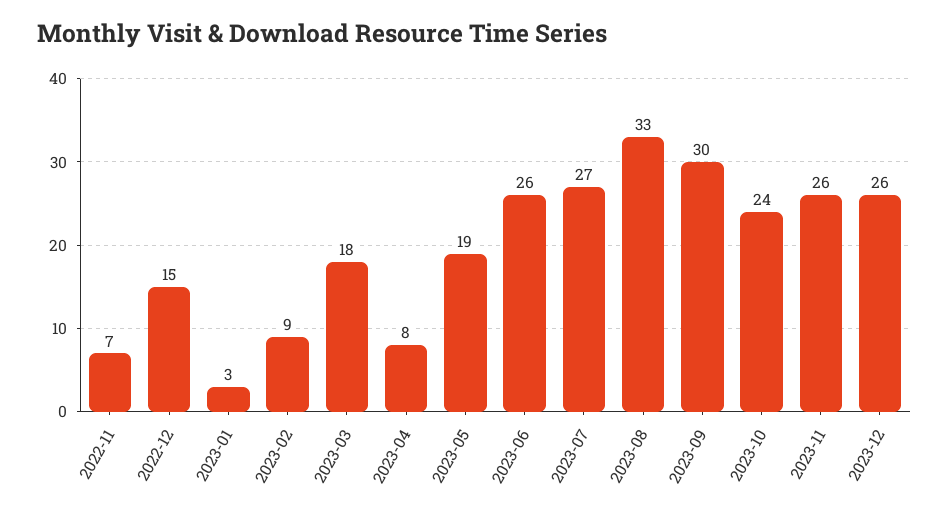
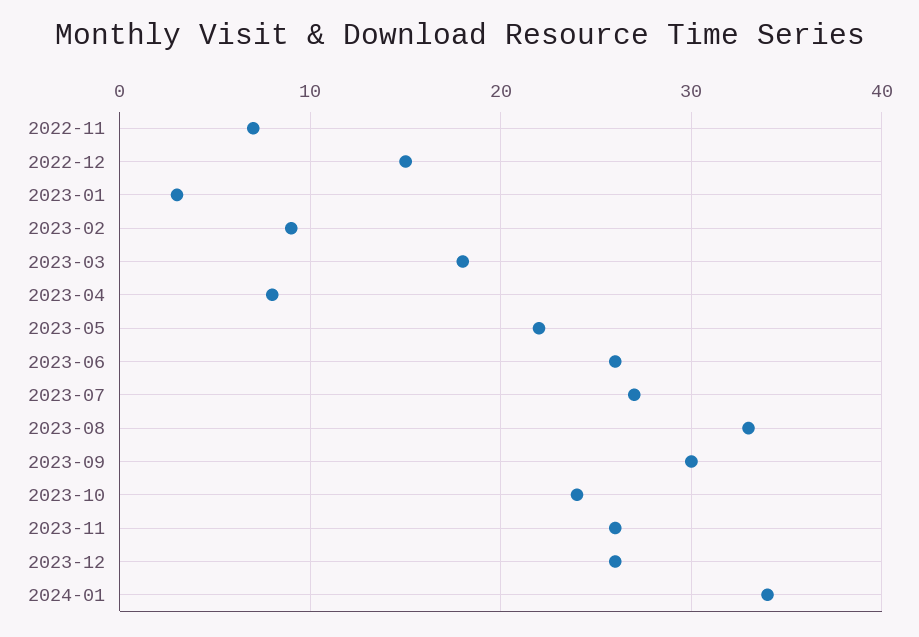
2023-05: 19 -> 22
2024-01: none -> 34

